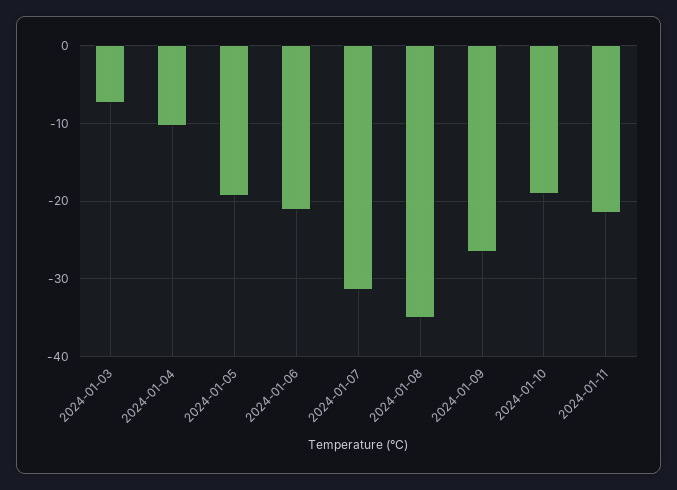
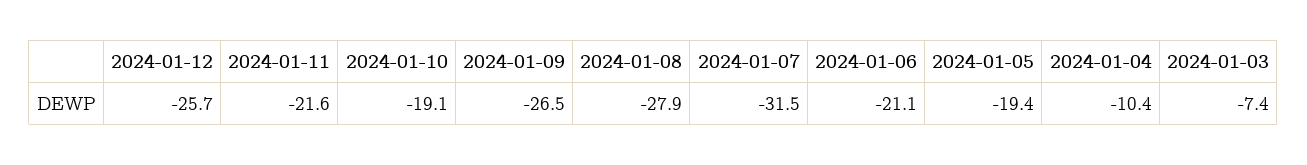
2024-01-08: -35 -> -27.9
2024-01-12: none -> -25.7

